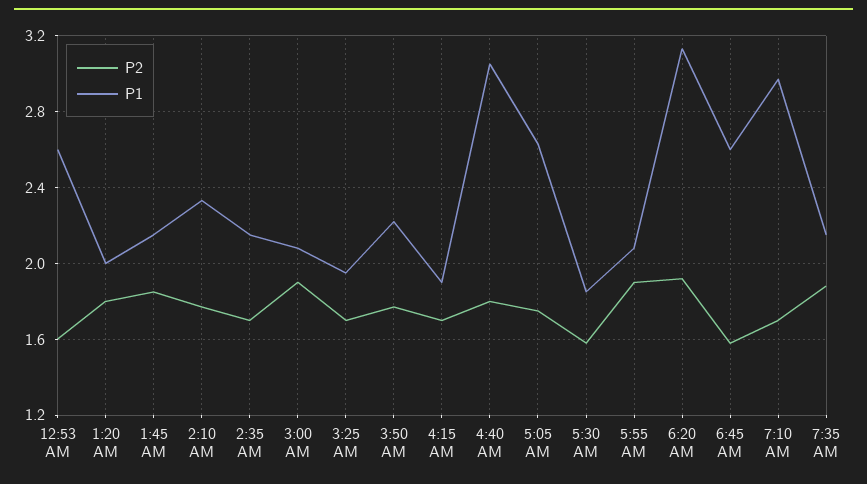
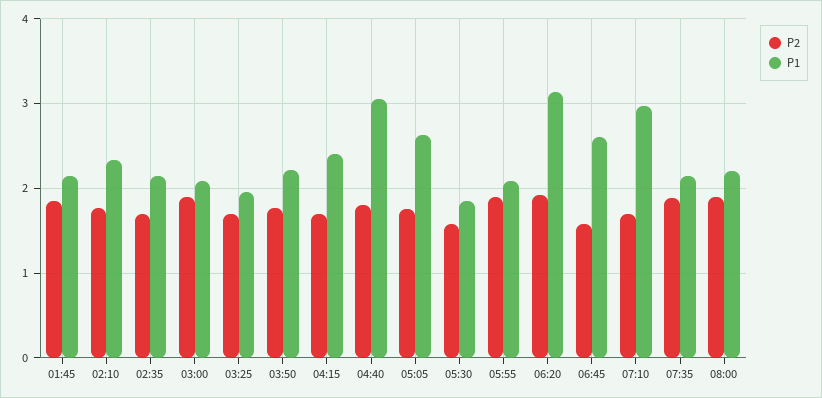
P2, 12:53 AM: 1.6 -> none
P1, 12:53 AM: 2.6 -> none
P2, 1:20 AM: 1.8 -> none
P1, 1:20 AM: 2 -> none
P1, 4:15 AM: 1.9 -> 2.4
P2, 08:00: none -> 1.9
P1, 08:00: none -> 2.2

